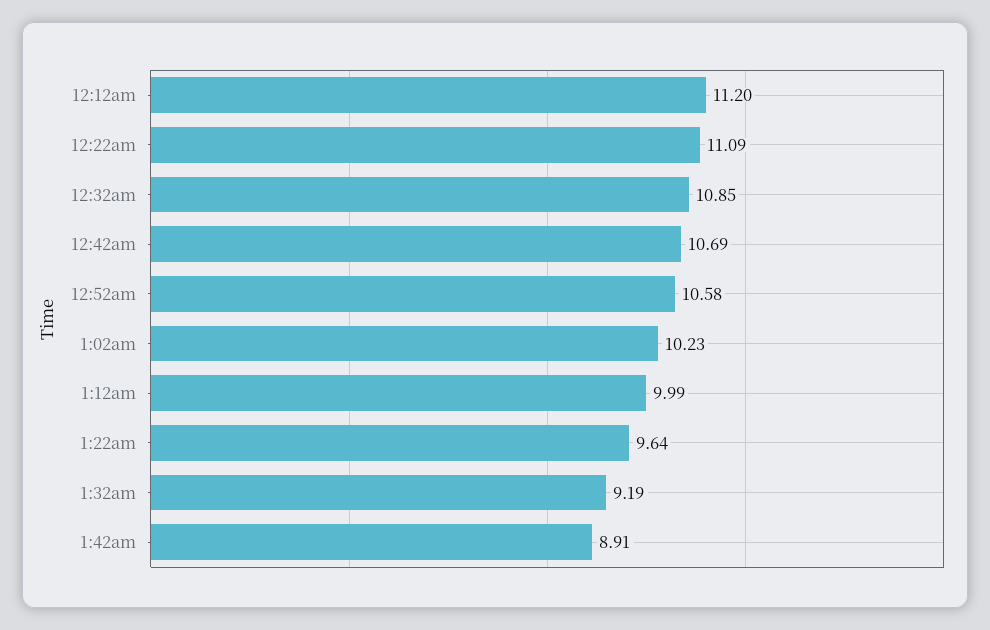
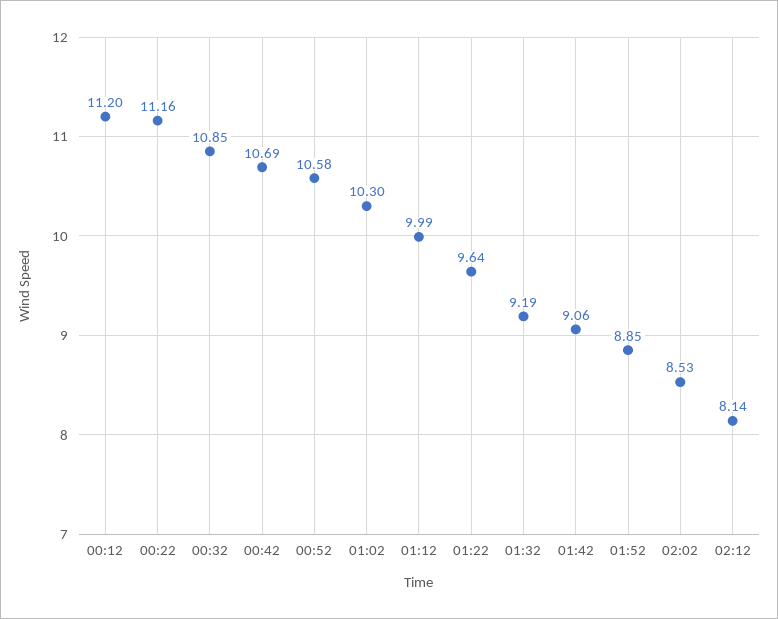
12:22am: 11.09 -> 11.16
1:02am: 10.23 -> 10.3
1:42am: 8.91 -> 9.06
01:52: none -> 8.85
02:02: none -> 8.53
02:12: none -> 8.14

